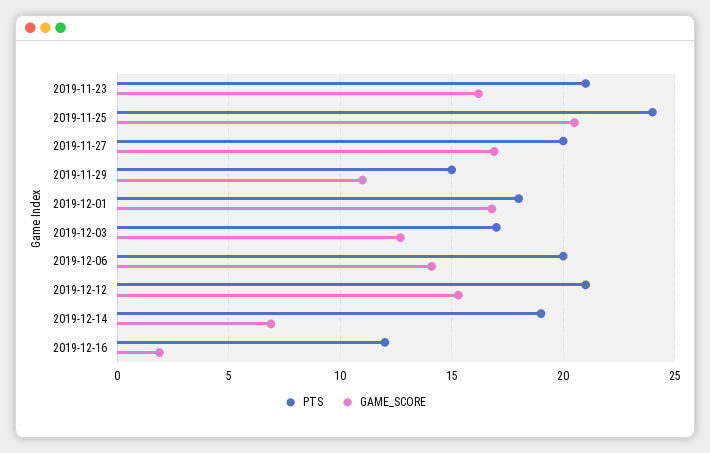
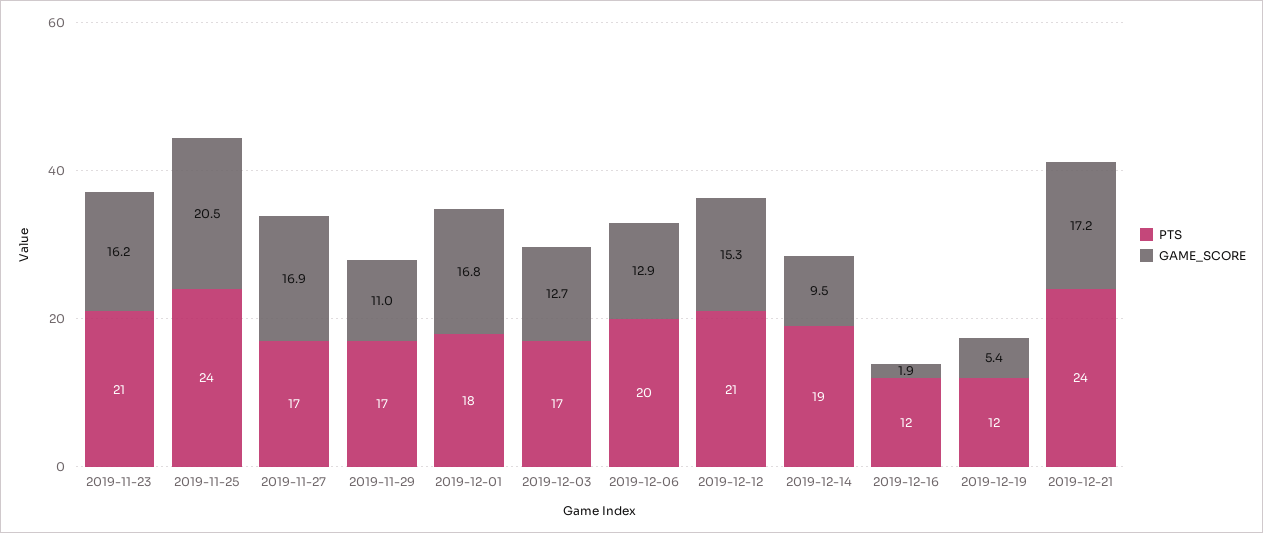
PTS, 2019-11-27: 20 -> 17
PTS, 2019-11-29: 15 -> 17
GAME_SCORE, 2019-12-06: 14 -> 12.9
GAME_SCORE, 2019-12-14: 7 -> 9.5
PTS, 2019-12-19: none -> 12
GAME_SCORE, 2019-12-19: none -> 5.4
PTS, 2019-12-21: none -> 24
GAME_SCORE, 2019-12-21: none -> 17.2

